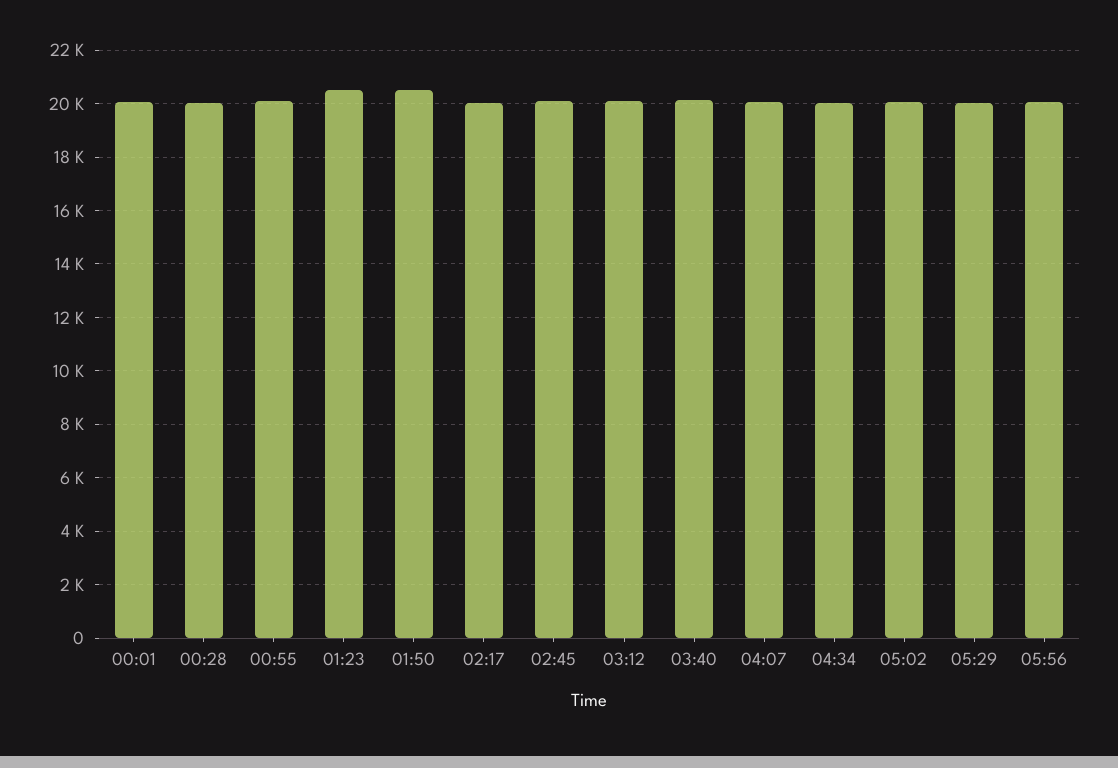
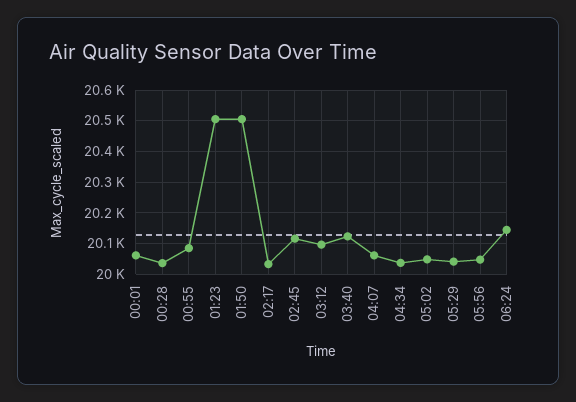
06:24: none -> 20140

